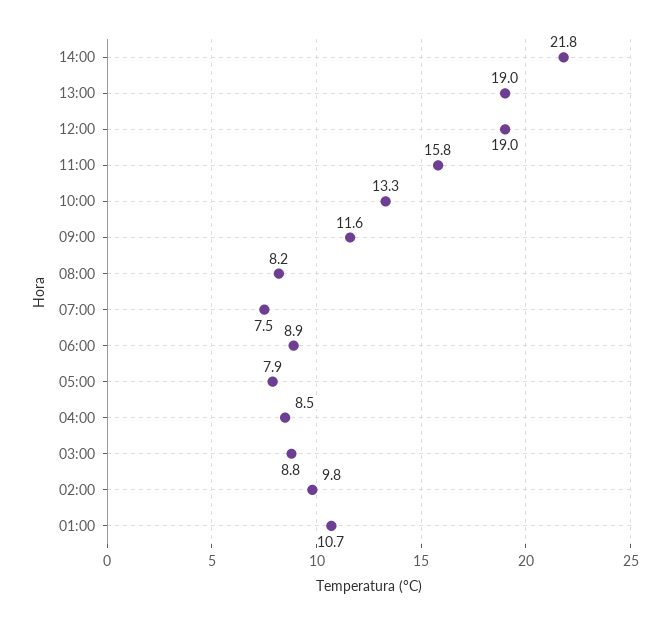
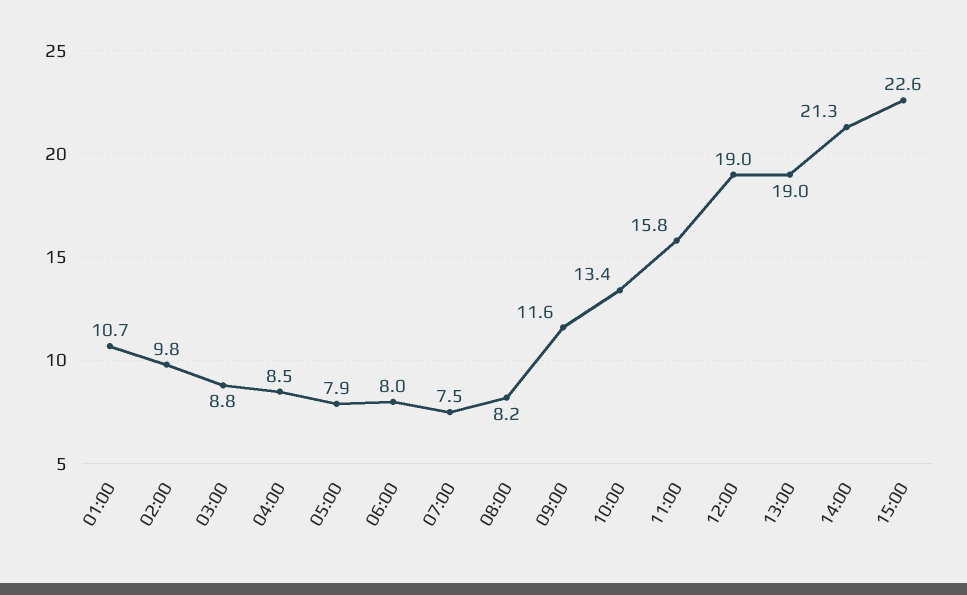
14:00: 21.8 -> 21.3
10:00: 13.3 -> 13.4
06:00: 8.9 -> 8
15:00: none -> 22.6

